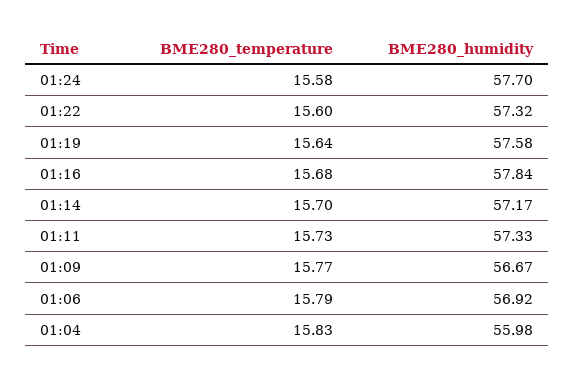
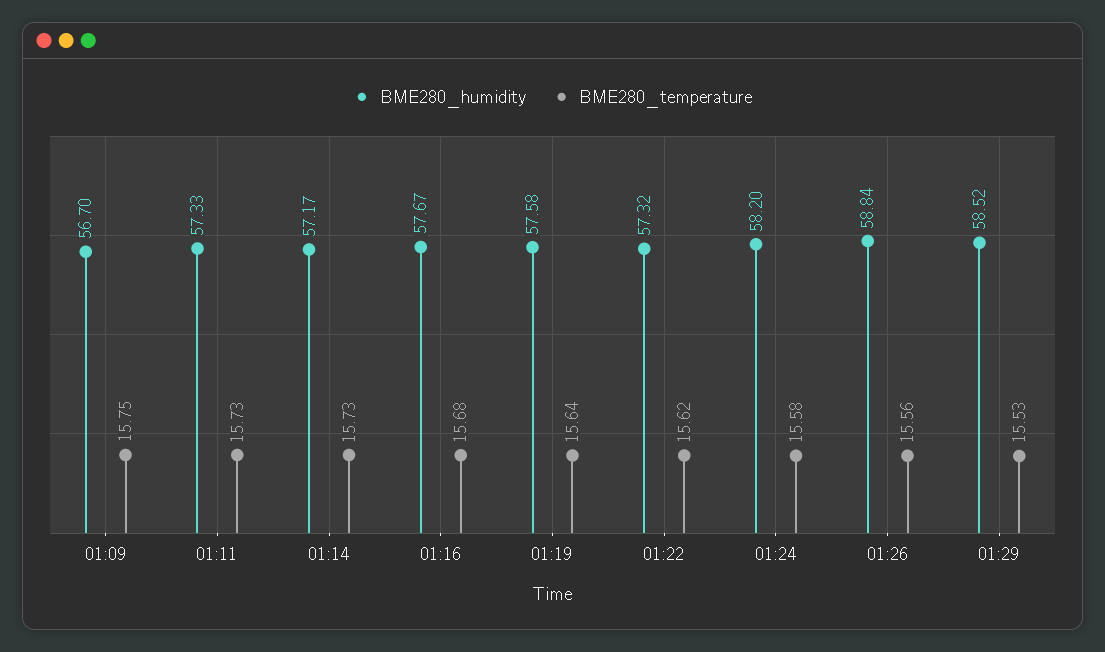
BME280_humidity, 01:24: 57.7 -> 58.2
BME280_temperature, 01:22: 15.6 -> 15.62
BME280_humidity, 01:16: 57.84 -> 57.67
BME280_temperature, 01:14: 15.7 -> 15.73
BME280_temperature, 01:09: 15.77 -> 15.75
BME280_humidity, 01:09: 56.67 -> 56.7
BME280_temperature, 01:06: 15.79 -> none
BME280_humidity, 01:06: 56.92 -> none
BME280_temperature, 01:04: 15.83 -> none
BME280_humidity, 01:04: 55.98 -> none
BME280_humidity, 01:26: none -> 58.84
BME280_temperature, 01:26: none -> 15.56
BME280_humidity, 01:29: none -> 58.52
BME280_temperature, 01:29: none -> 15.53

